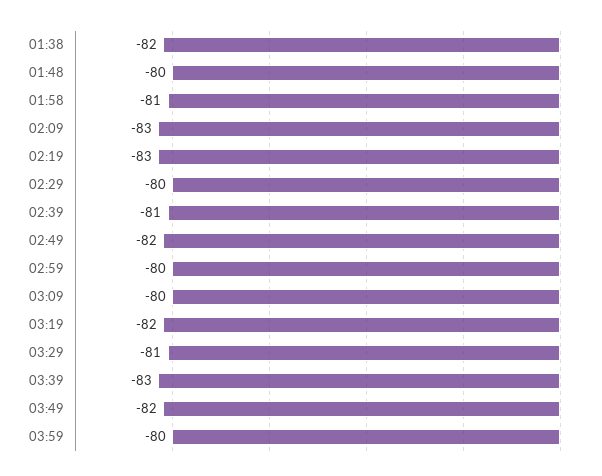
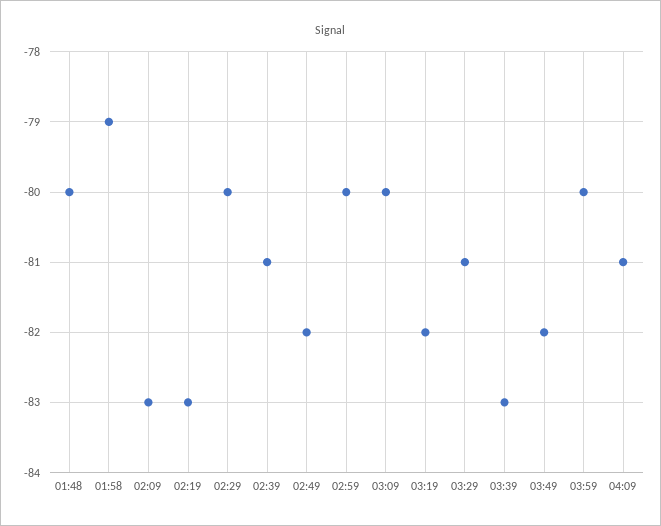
01:38: -82 -> none
01:58: -81 -> -79
04:09: none -> -81

